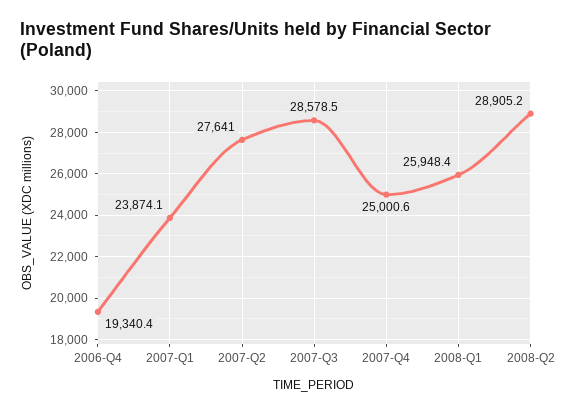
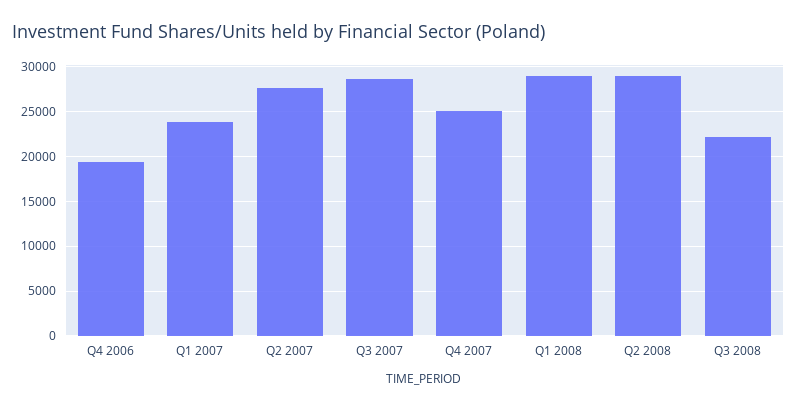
2008-Q1: 25948.4 -> 29000
Q3 2008: none -> 22000

